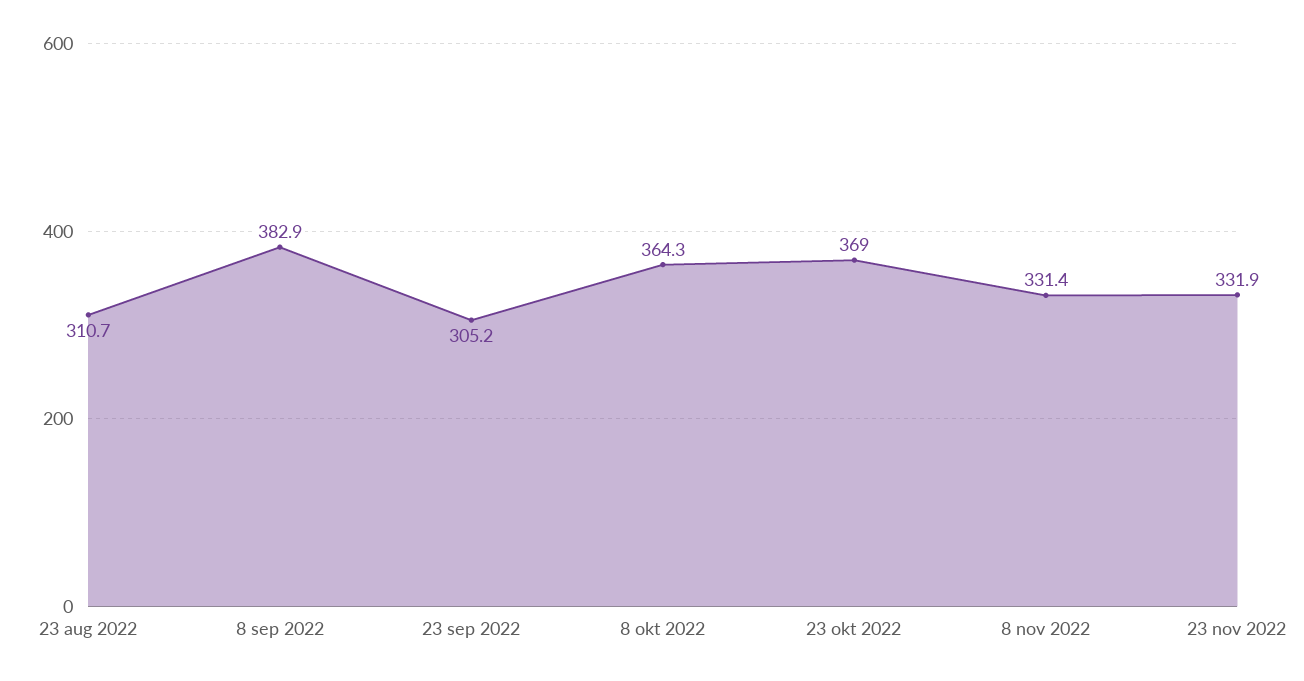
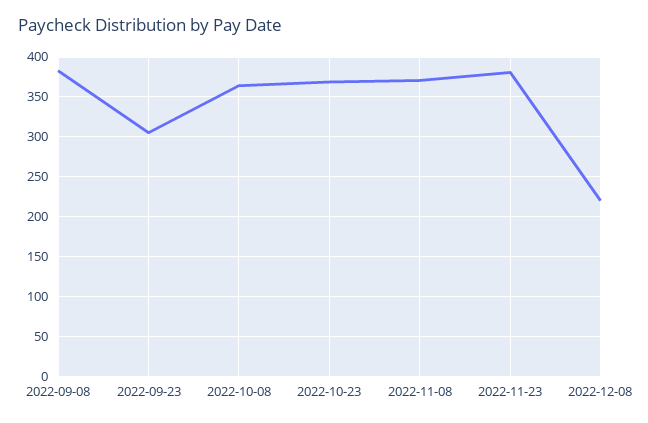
23 aug 2022: 310.7 -> none
8 nov 2022: 331.4 -> 370
23 nov 2022: 331.9 -> 380
2022-12-08: none -> 220

